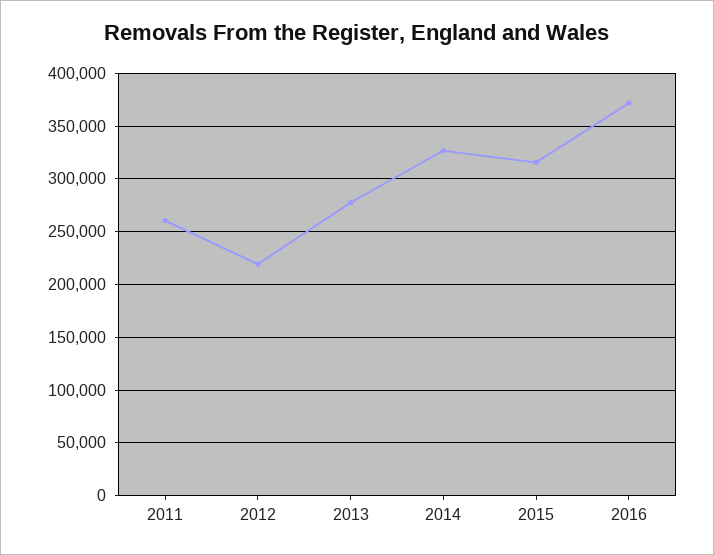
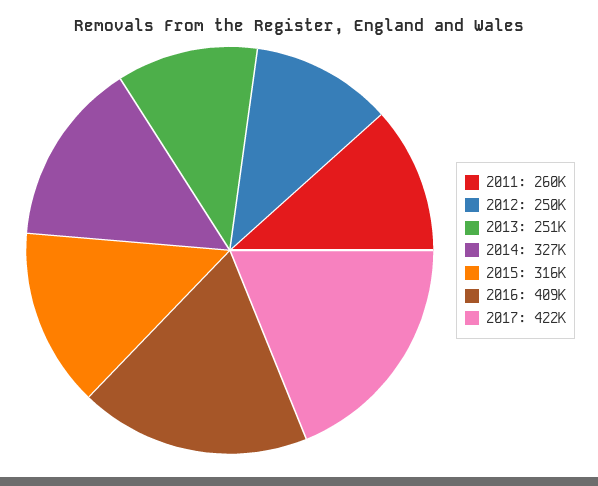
2012: 220000 -> 250000
2013: 280000 -> 251000
2016: 370000 -> 409000
2017: none -> 422000

